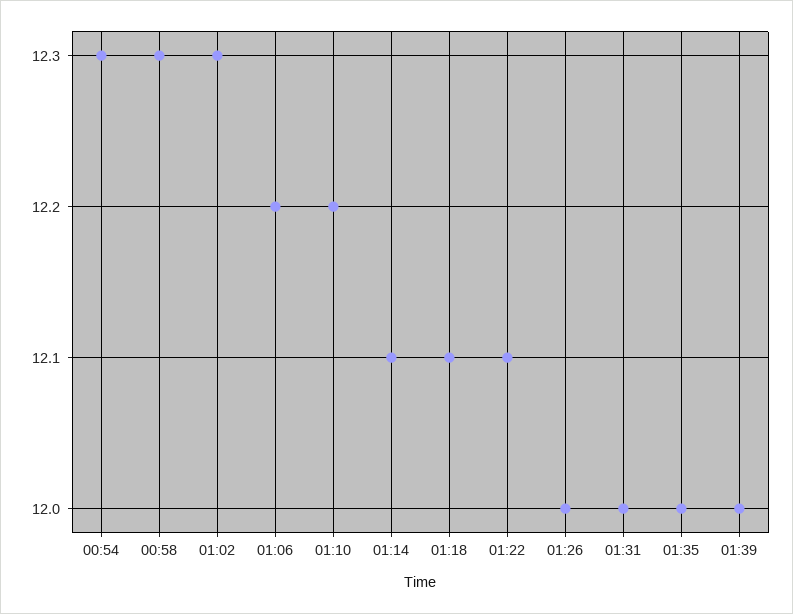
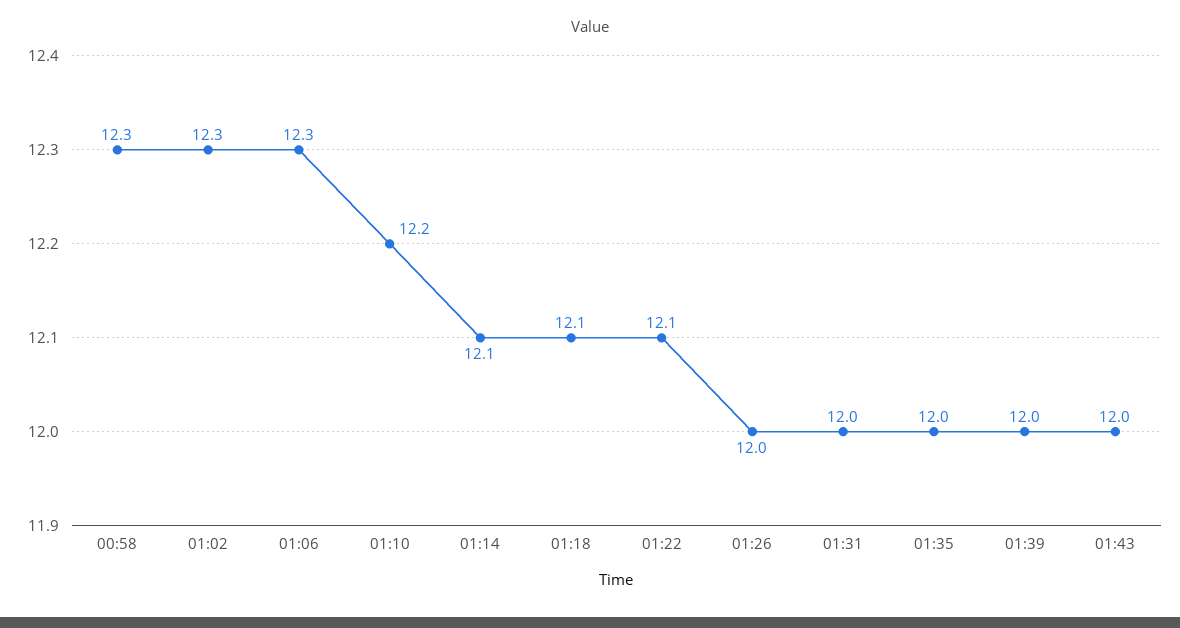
00:54: 12.3 -> none
01:06: 12.2 -> 12.3
01:43: none -> 12

